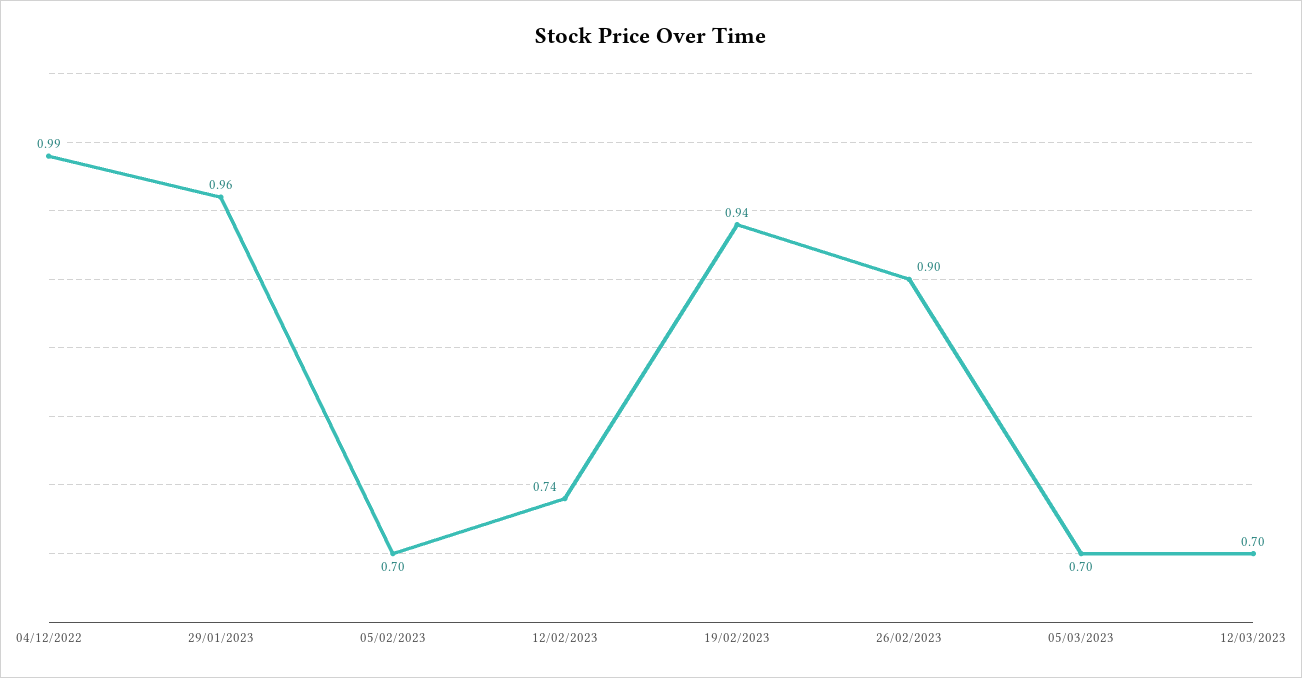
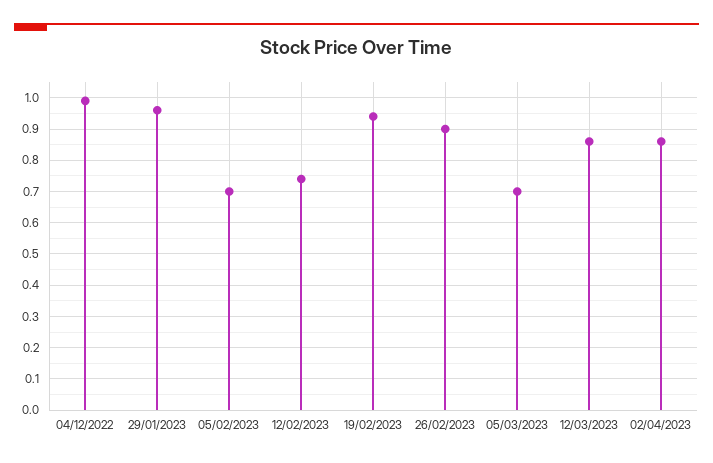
12/03/2023: 0.7 -> 0.85
02/04/2023: none -> 0.85

